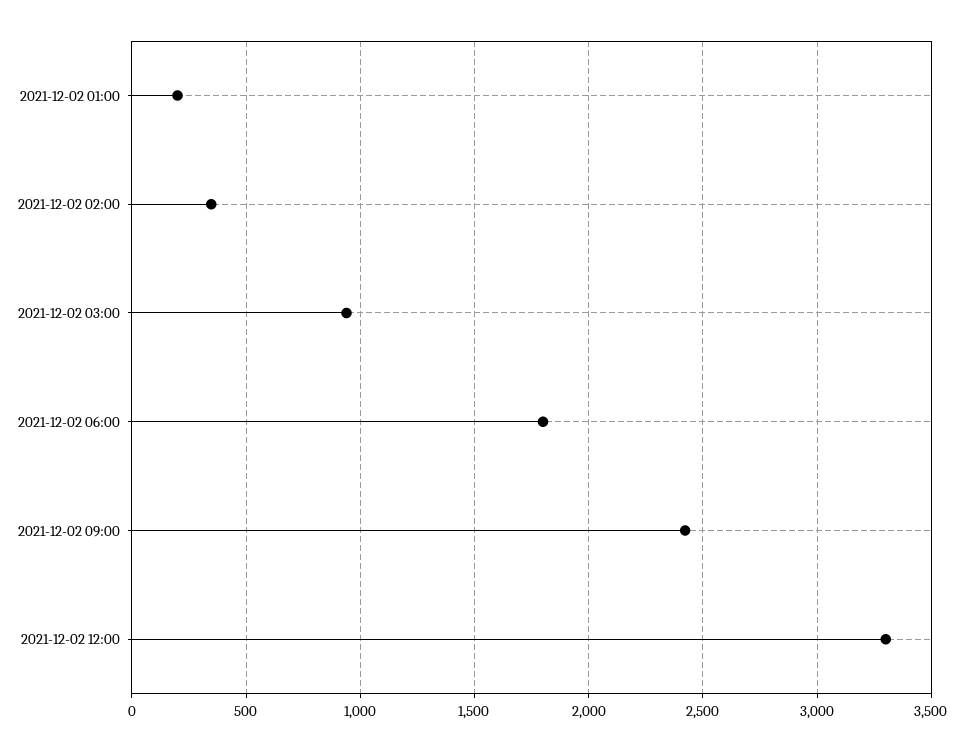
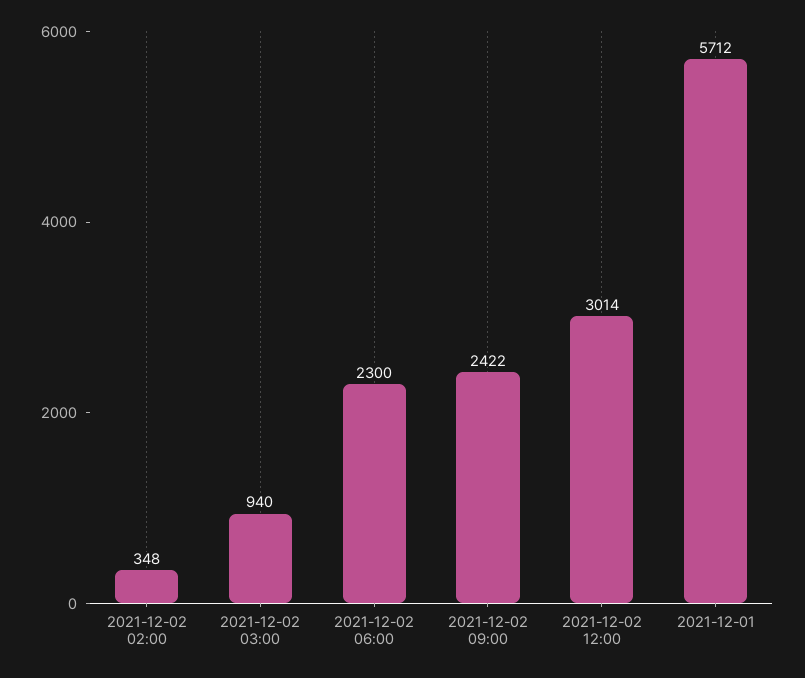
2021-12-02 01:00: 200 -> none
2021-12-02 06:00: 1800 -> 2300
2021-12-02 12:00: 3300 -> 3014
2021-12-01: none -> 5712

